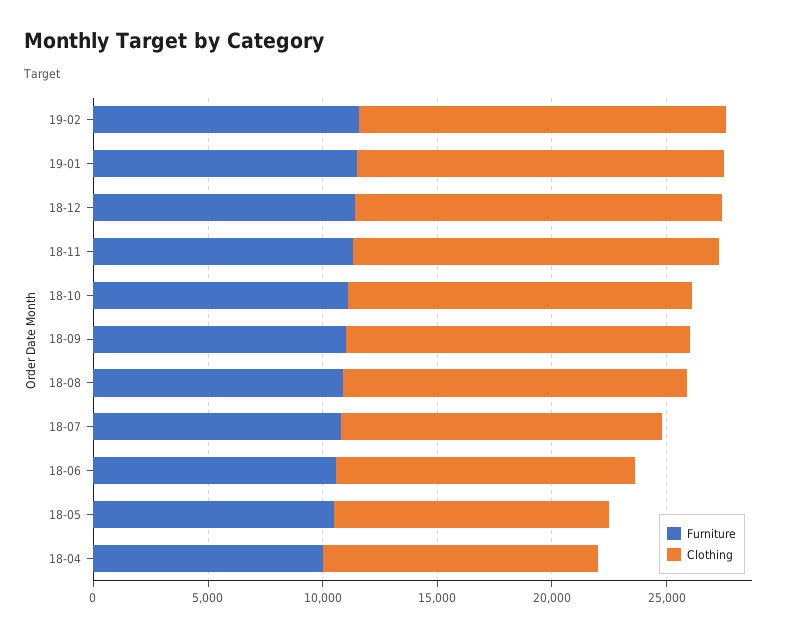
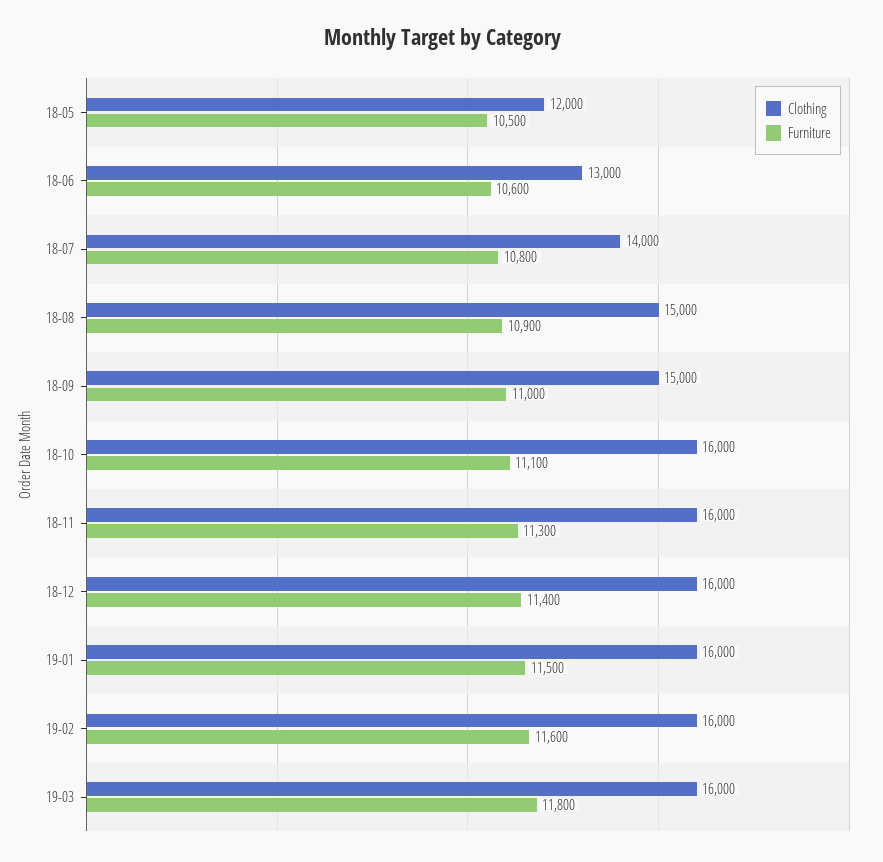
Clothing, 18-10: 15000 -> 16000
Furniture, 18-04: 10000 -> none
Clothing, 18-04: 12000 -> none
Clothing, 19-03: none -> 16000
Furniture, 19-03: none -> 11800

